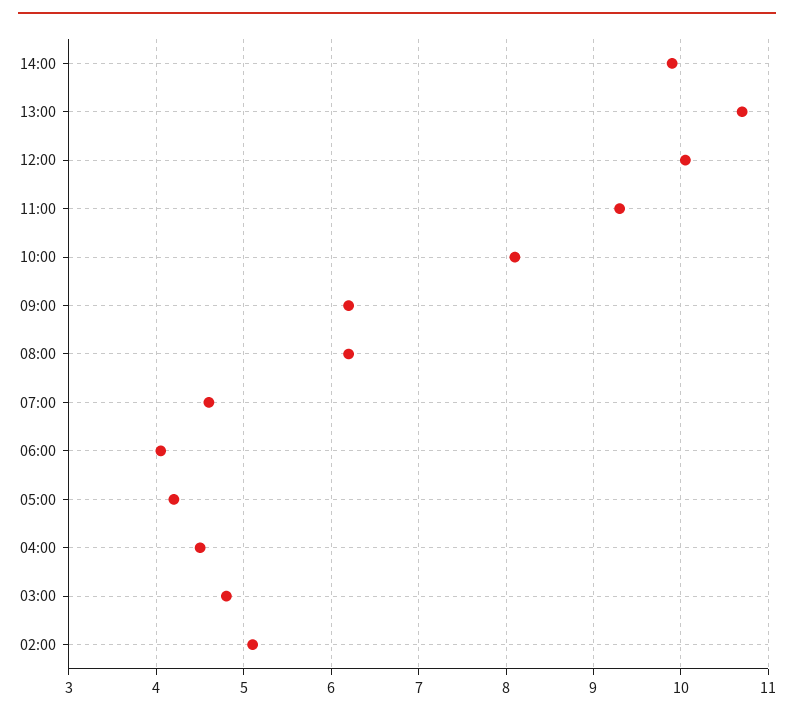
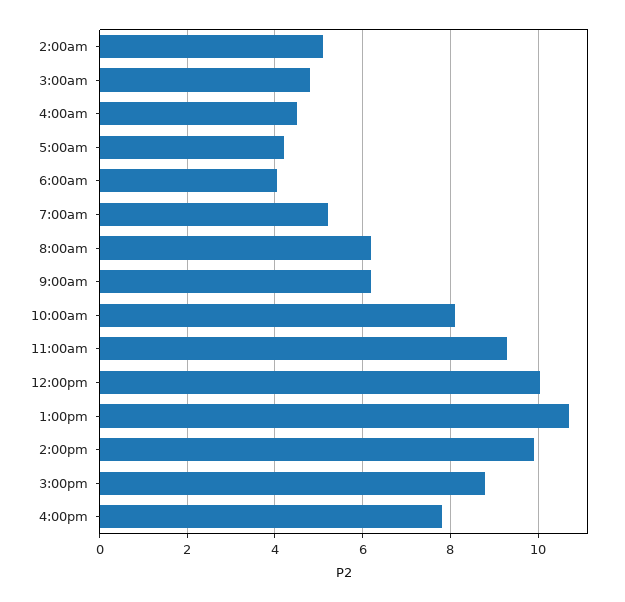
07:00: 4.6 -> 5.2
3:00pm: none -> 8.8
4:00pm: none -> 7.8

